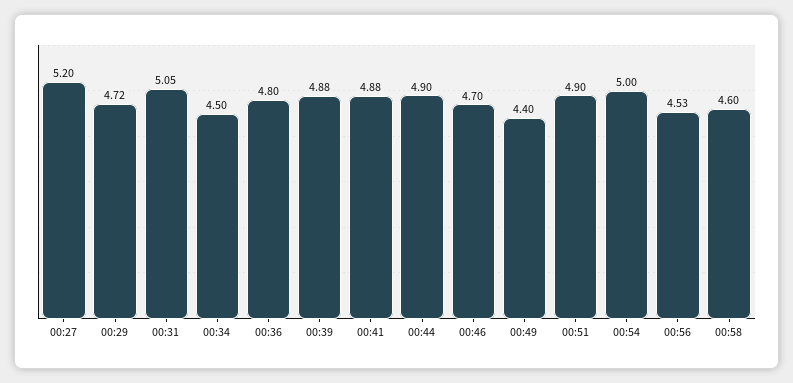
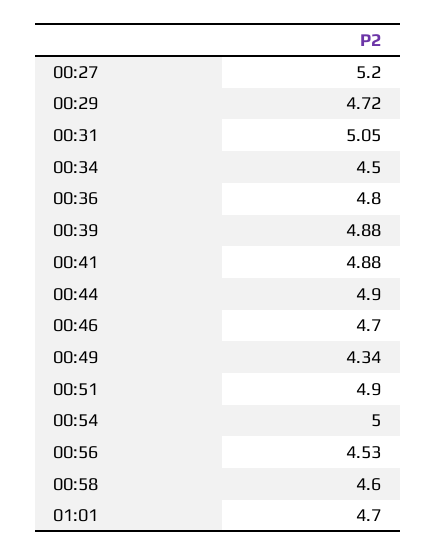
00:49: 4.4 -> 4.34
01:01: none -> 4.7

